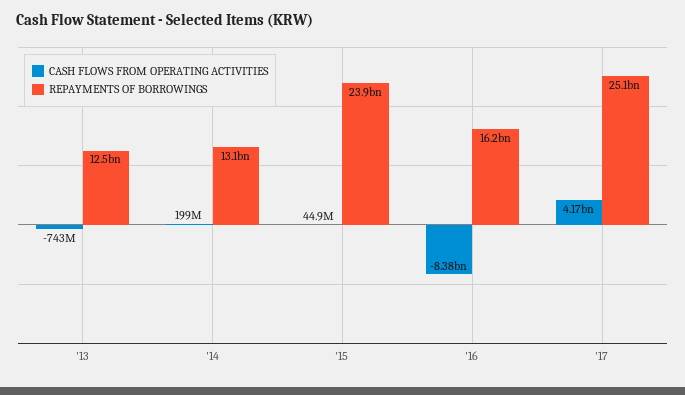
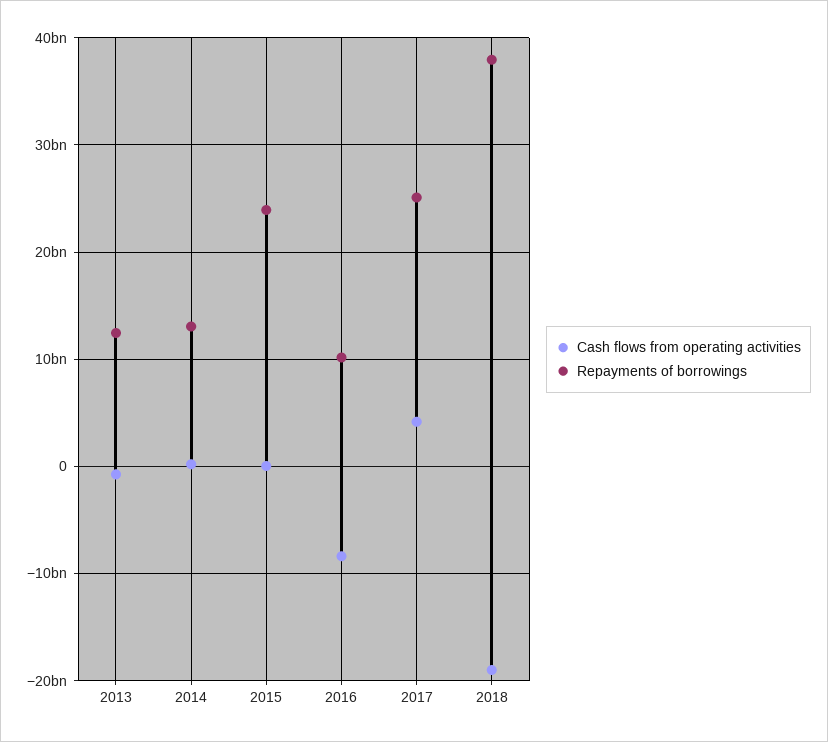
REPAYMENTS OF BORROWINGS, '16: 16200000000 -> 10000000000
CASH FLOWS FROM OPERATING ACTIVITIES, 2018: none -> -19000000000
REPAYMENTS OF BORROWINGS, 2018: none -> 38000000000

